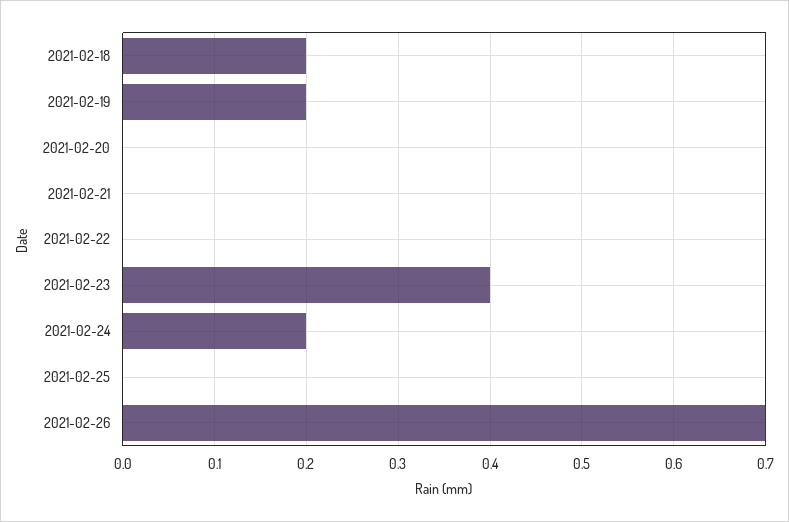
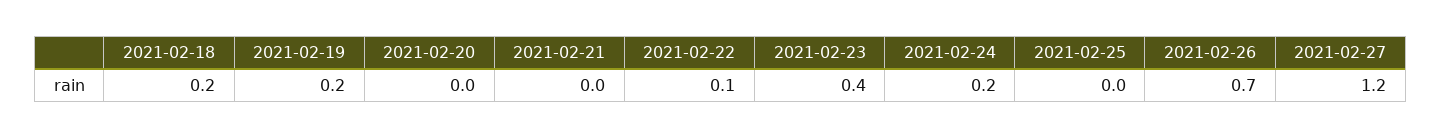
2021-02-22: 0 -> 0.1
2021-02-27: none -> 1.2

